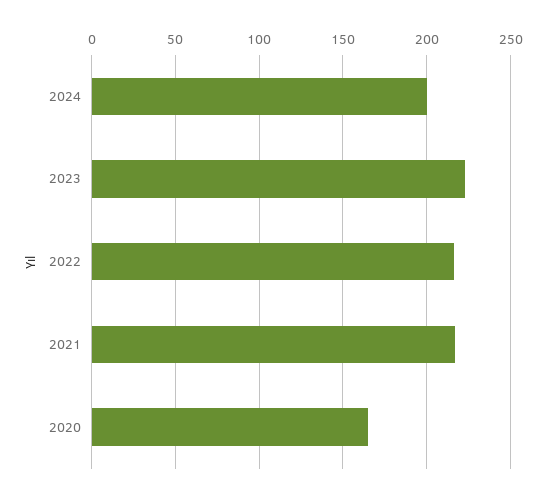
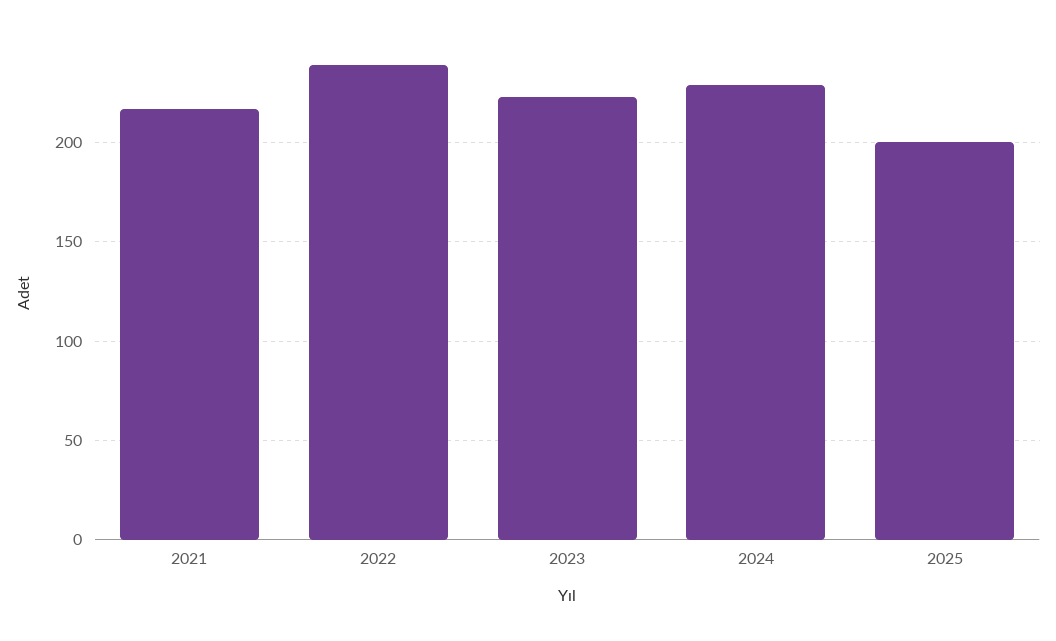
2024: 200 -> 230
2022: 215 -> 240
2020: 165 -> none
2025: none -> 200

